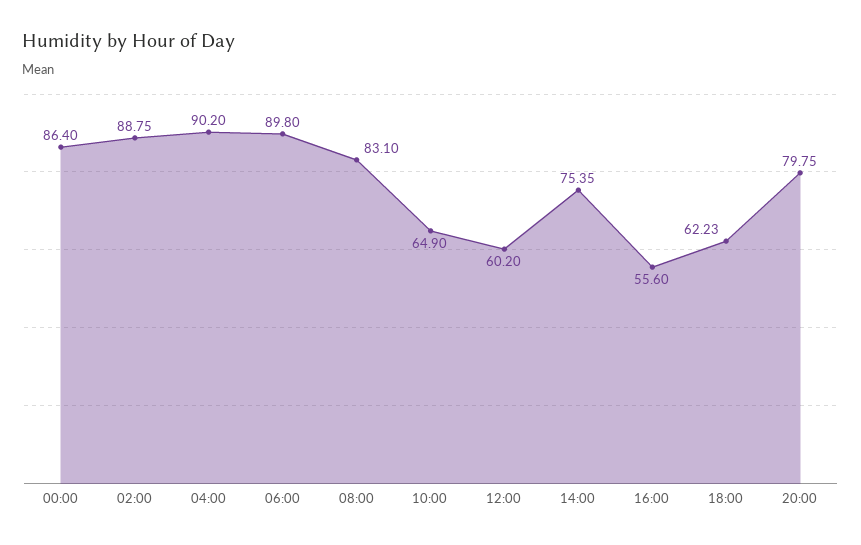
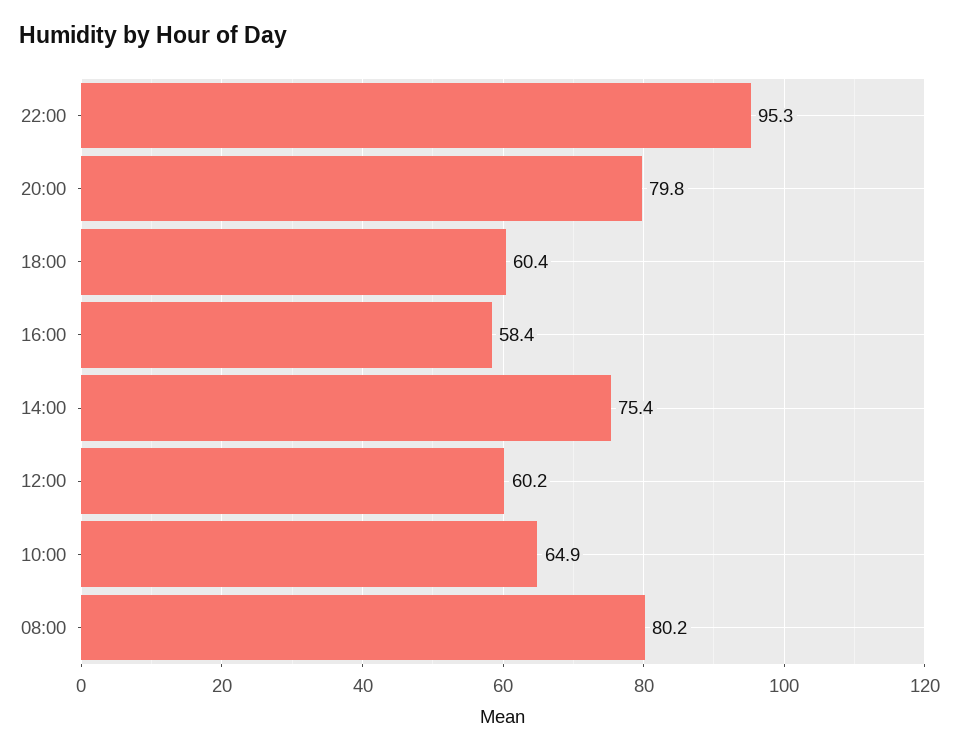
00:00: 86.4 -> none
02:00: 88.75 -> none
04:00: 90.2 -> none
06:00: 89.8 -> none
08:00: 83.1 -> 80.2
16:00: 55.6 -> 58.4
18:00: 62.23 -> 60.4
22:00: none -> 95.3

